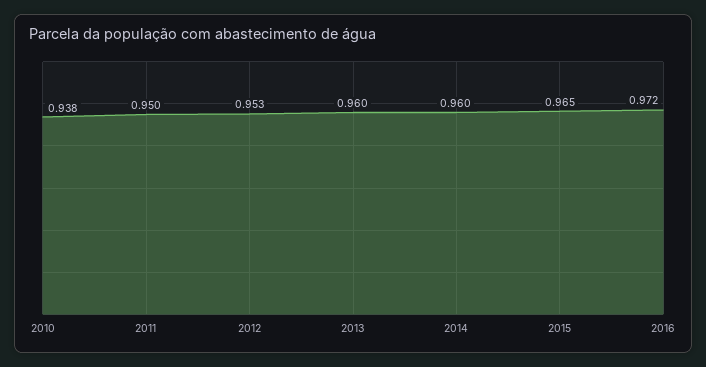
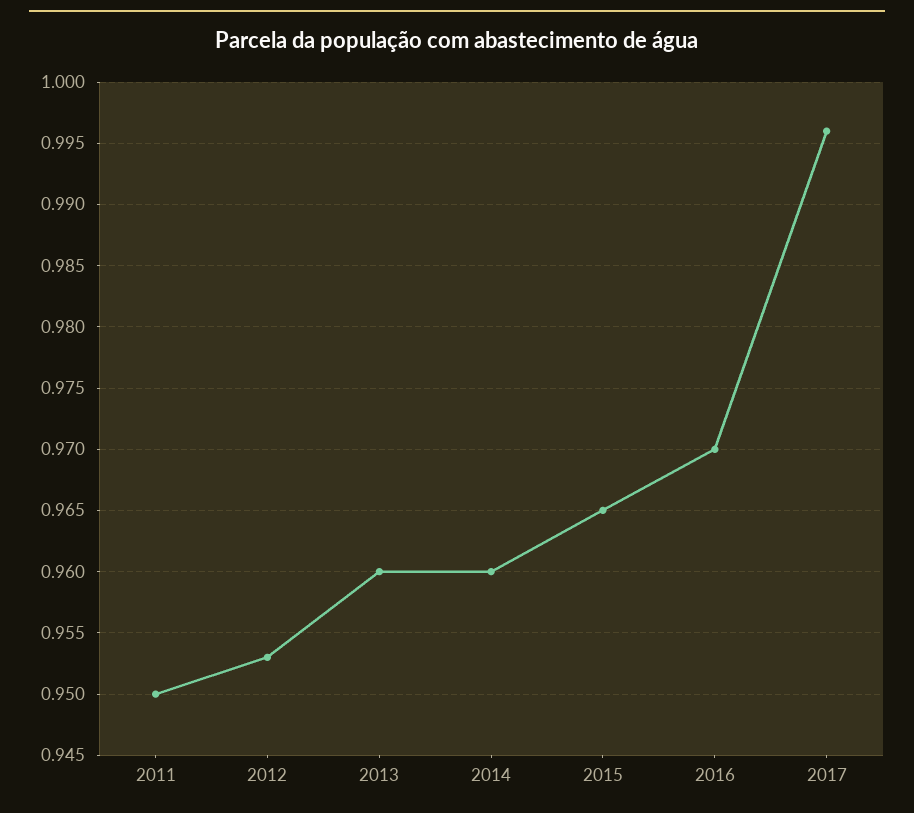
2010: 0.938 -> none
2016: 0.972 -> 0.97
2017: none -> 0.996

